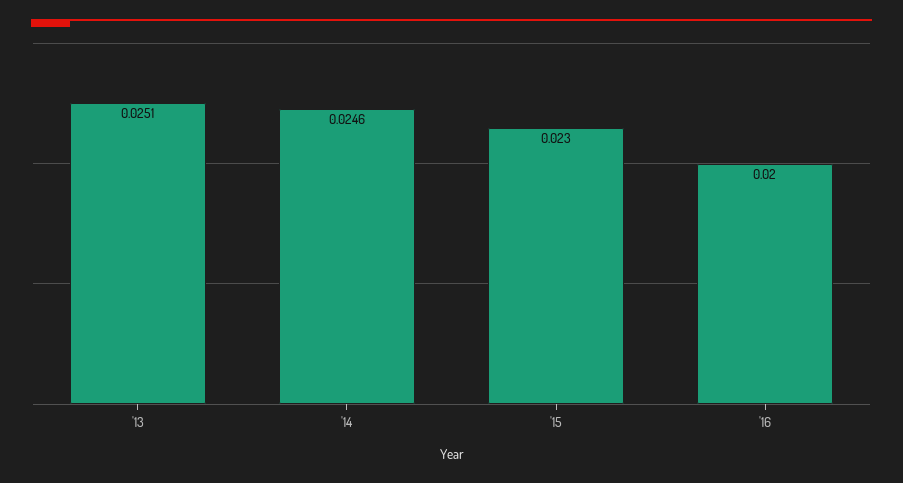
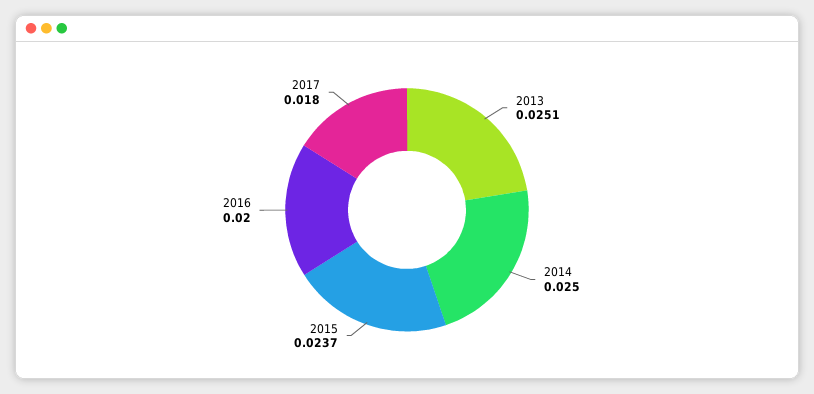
'14: 0.0246 -> 0.025
'15: 0.023 -> 0.0237
2017: none -> 0.018

